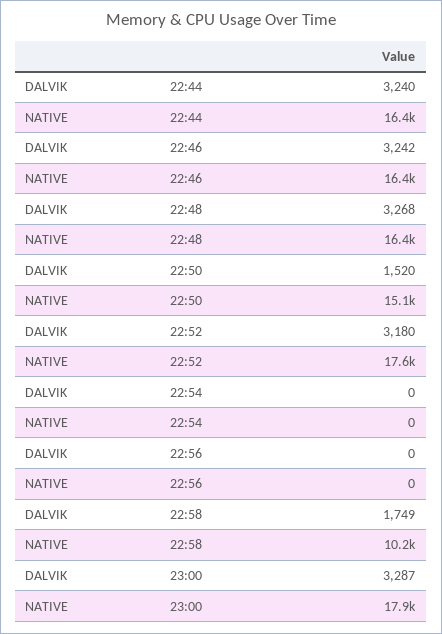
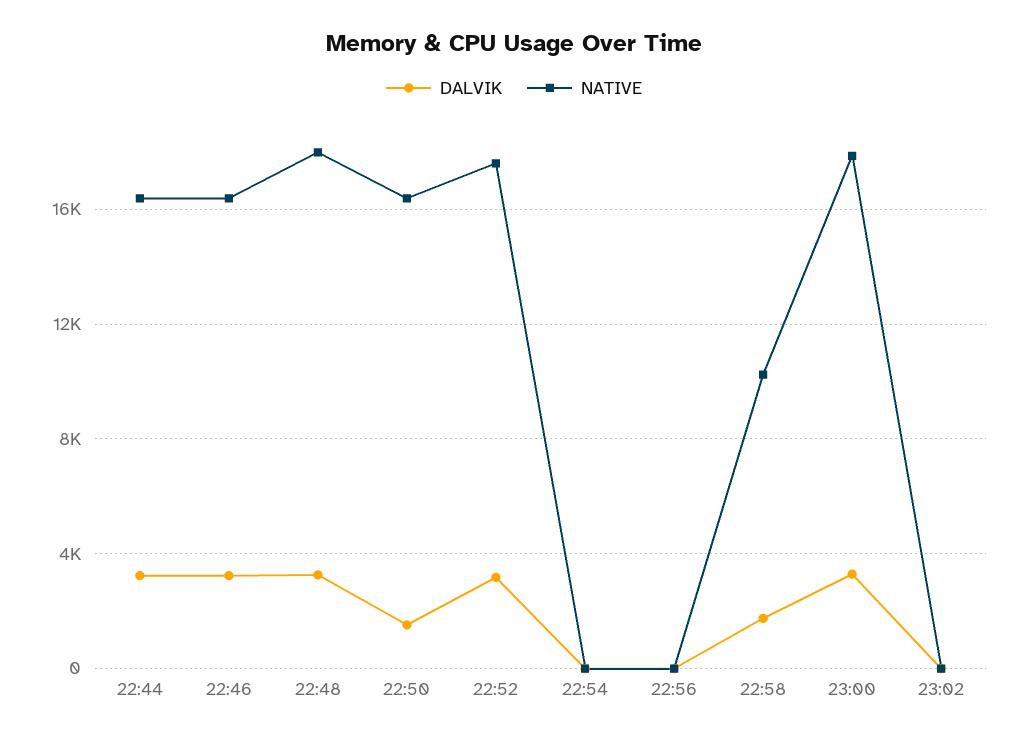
NATIVE, 22:48: 16400 -> 18000
NATIVE, 22:50: 15100 -> 16500
DALVIK, 23:02: none -> 0
NATIVE, 23:02: none -> 0

